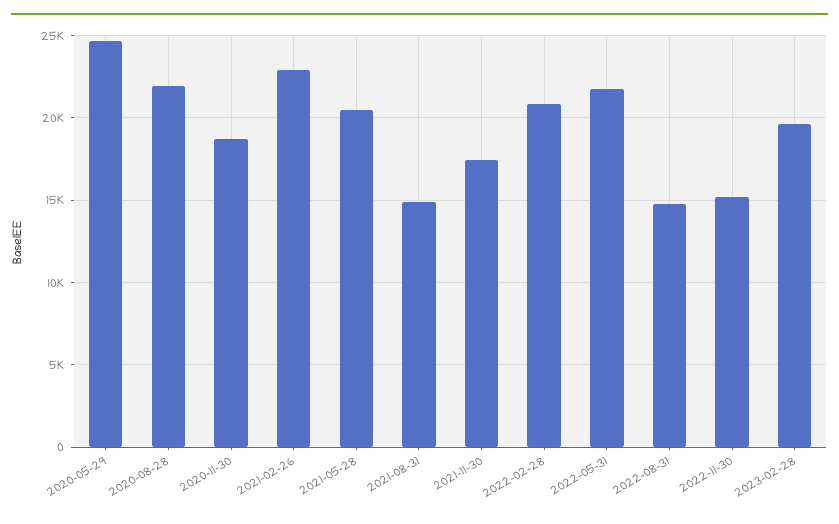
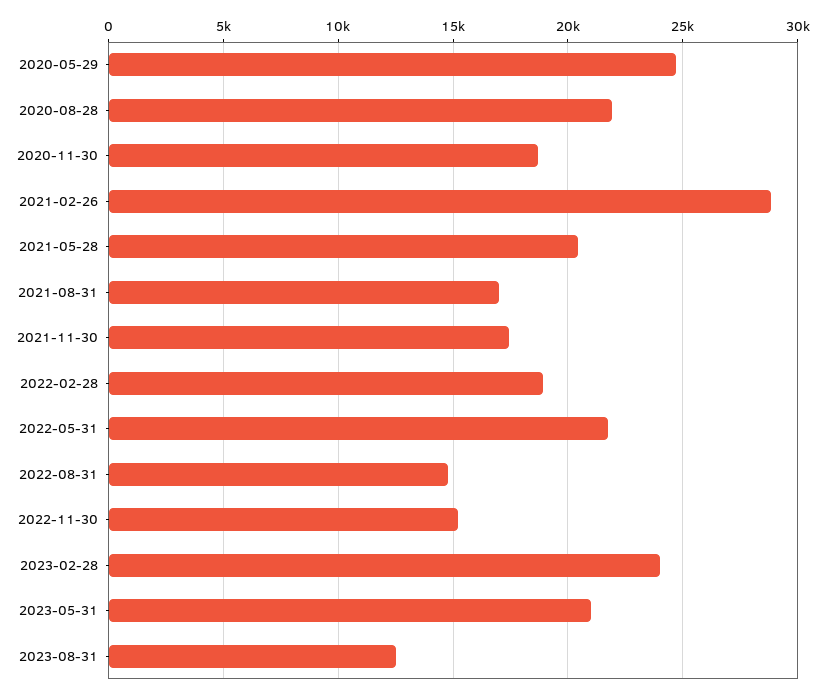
2021-02-26: 23000 -> 29000
2021-08-31: 15000 -> 17000
2022-02-28: 21000 -> 19000
2023-02-28: 19500 -> 24000
2023-05-31: none -> 21000
2023-08-31: none -> 12500

